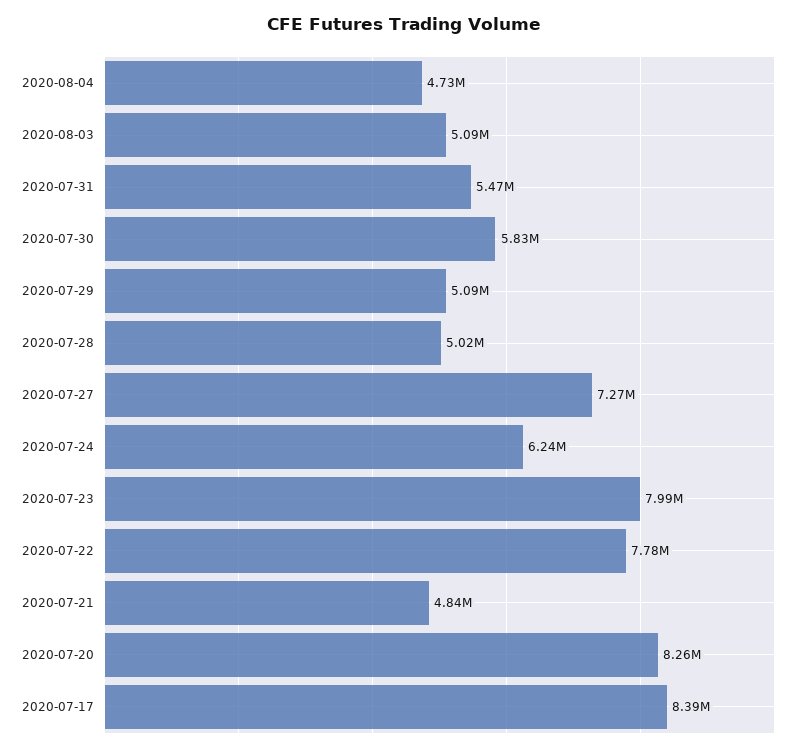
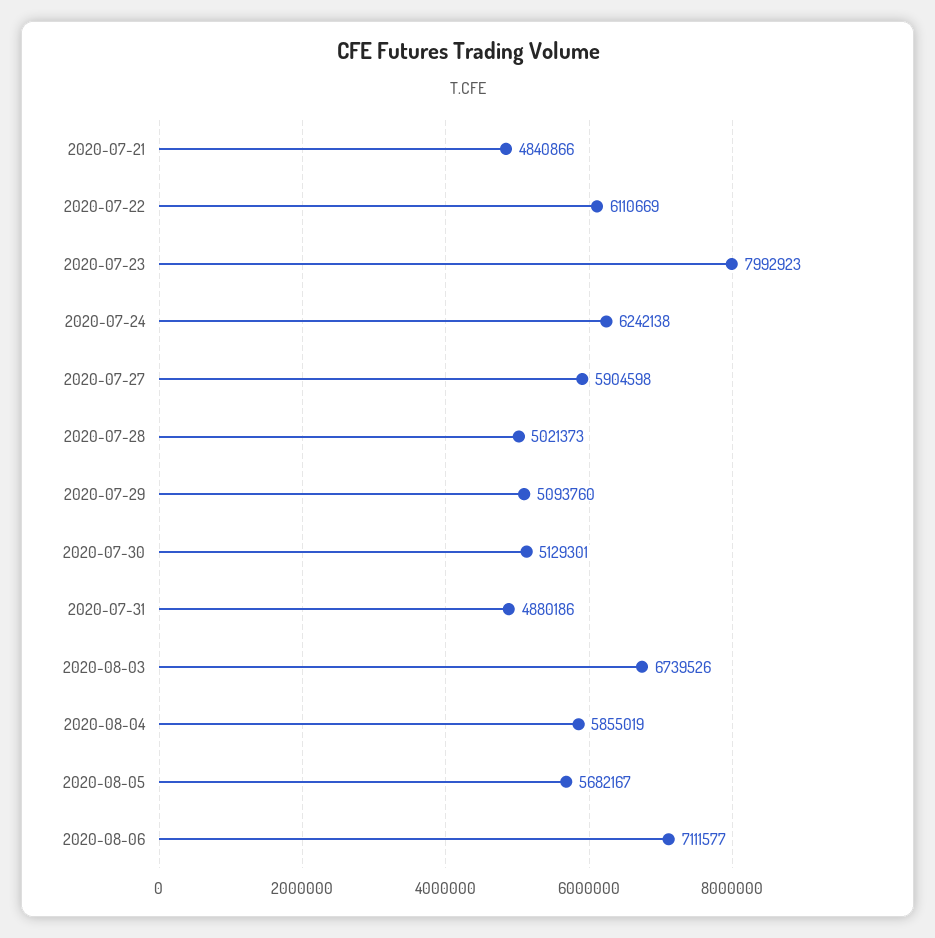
2020-08-04: 4730000 -> 5855019
2020-08-03: 5090000 -> 6739526
2020-07-31: 5470000 -> 4880186
2020-07-30: 5830000 -> 5129301
2020-07-27: 7270000 -> 5904598
2020-07-22: 7780000 -> 6110669
2020-07-20: 8260000 -> none
2020-07-17: 8390000 -> none
2020-08-05: none -> 5682167
2020-08-06: none -> 7111577

